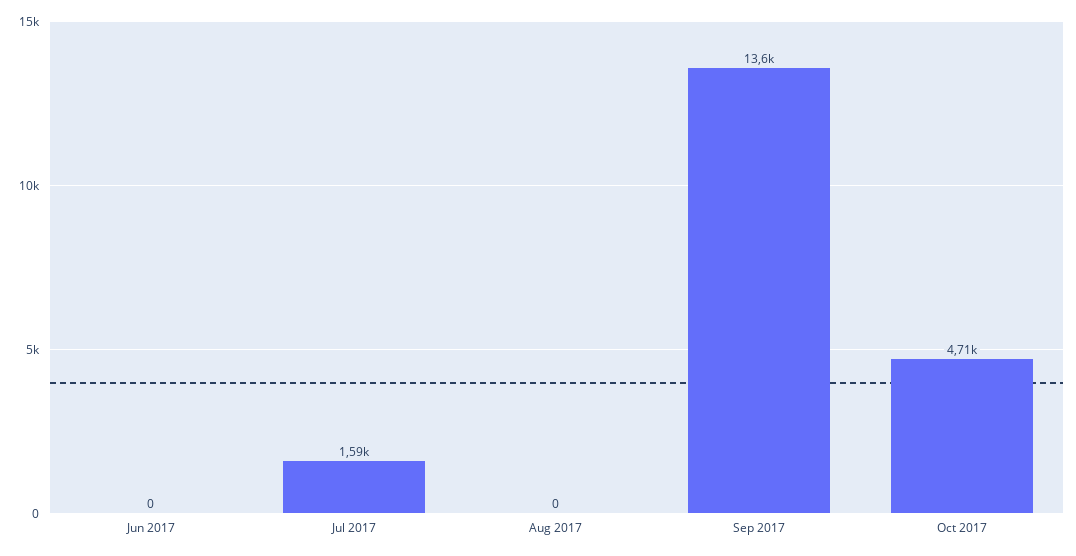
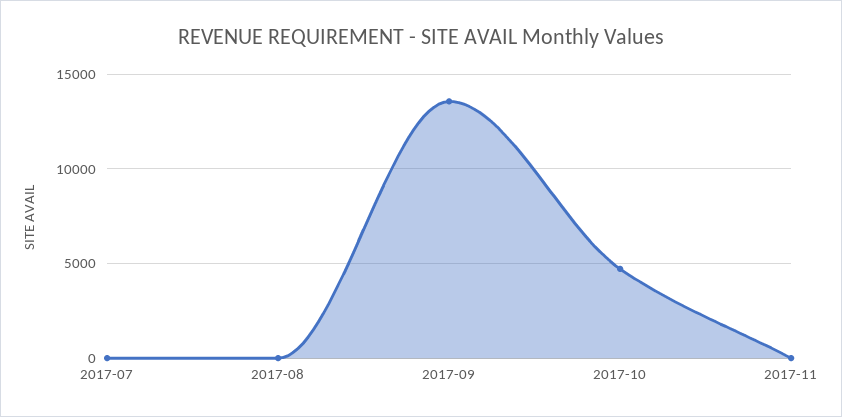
Jun 2017: 0 -> none
Jul 2017: 1590 -> 0
2017-11: none -> 0

